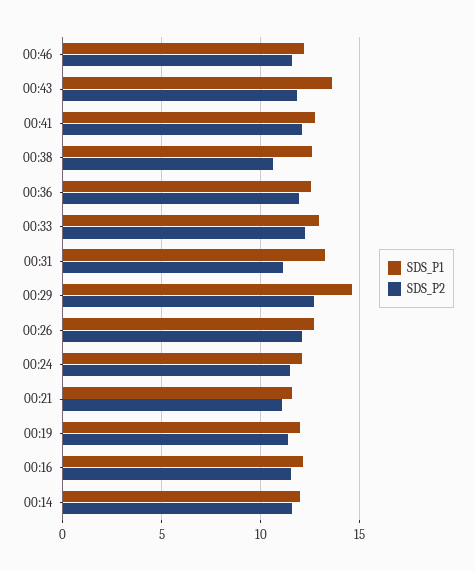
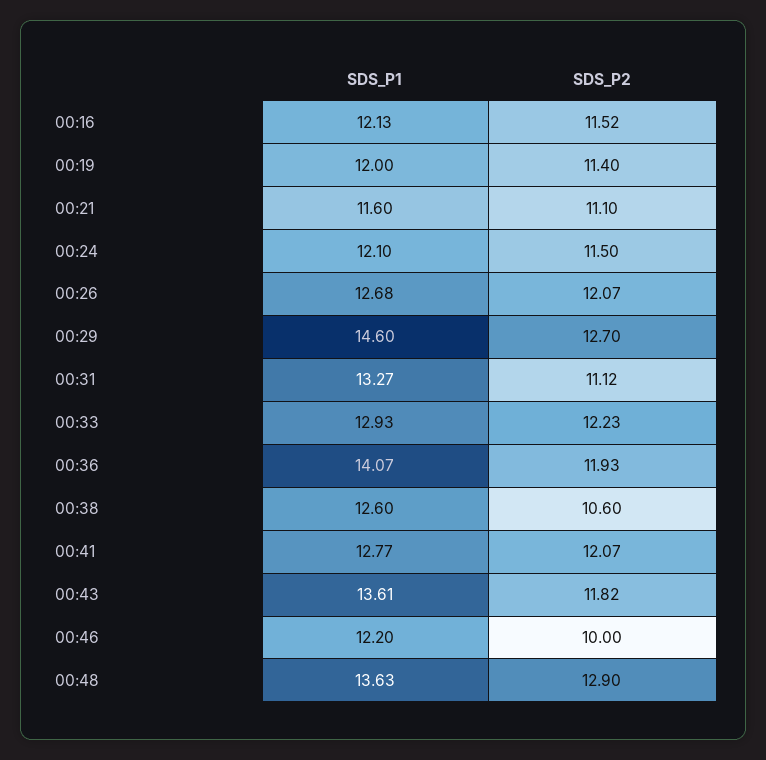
SDS_P2, 00:46: 11.5 -> 10
SDS_P1, 00:36: 12.5 -> 14.07
SDS_P1, 00:14: 12 -> none
SDS_P2, 00:14: 11.5 -> none
SDS_P1, 00:48: none -> 13.63
SDS_P2, 00:48: none -> 12.9

